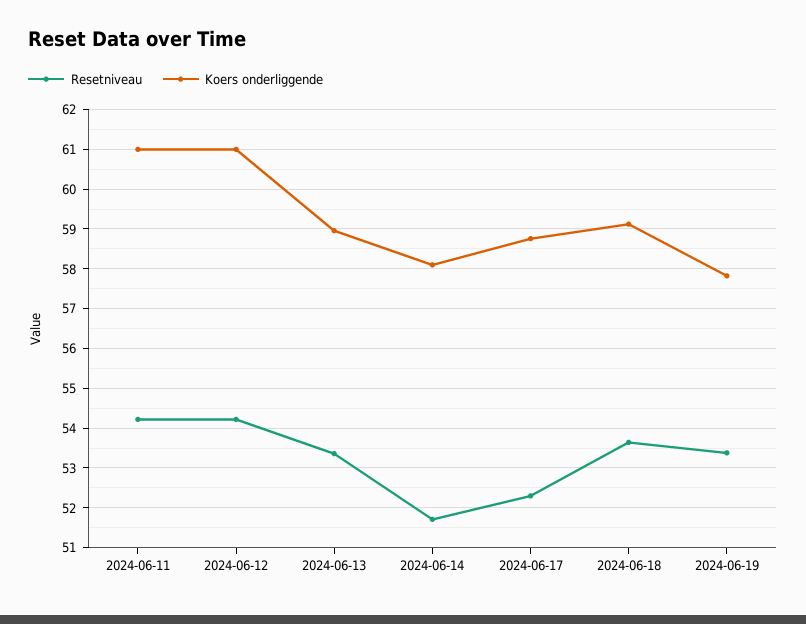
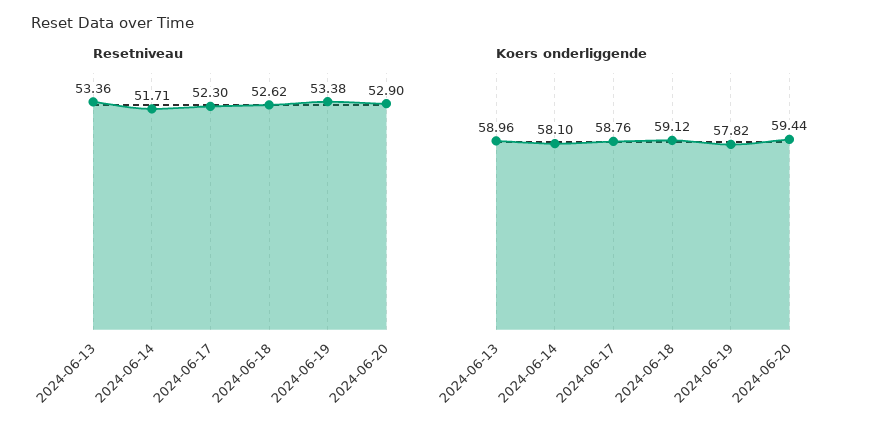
Resetniveau, 2024-06-11: 54.2 -> none
Koers onderliggende, 2024-06-11: 61 -> none
Resetniveau, 2024-06-12: 54.2 -> none
Koers onderliggende, 2024-06-12: 61 -> none
Resetniveau, 2024-06-18: 53.6 -> 52.62
Resetniveau, 2024-06-20: none -> 52.9
Koers onderliggende, 2024-06-20: none -> 59.44

